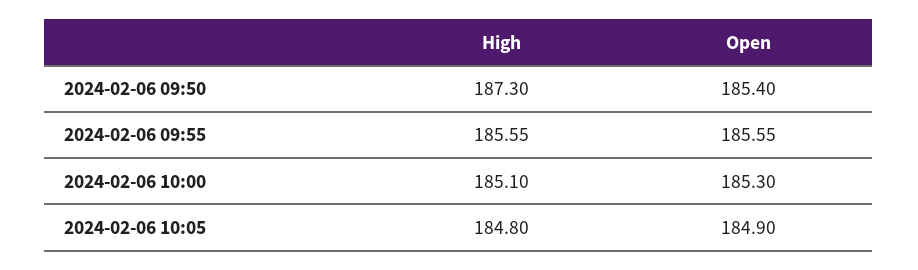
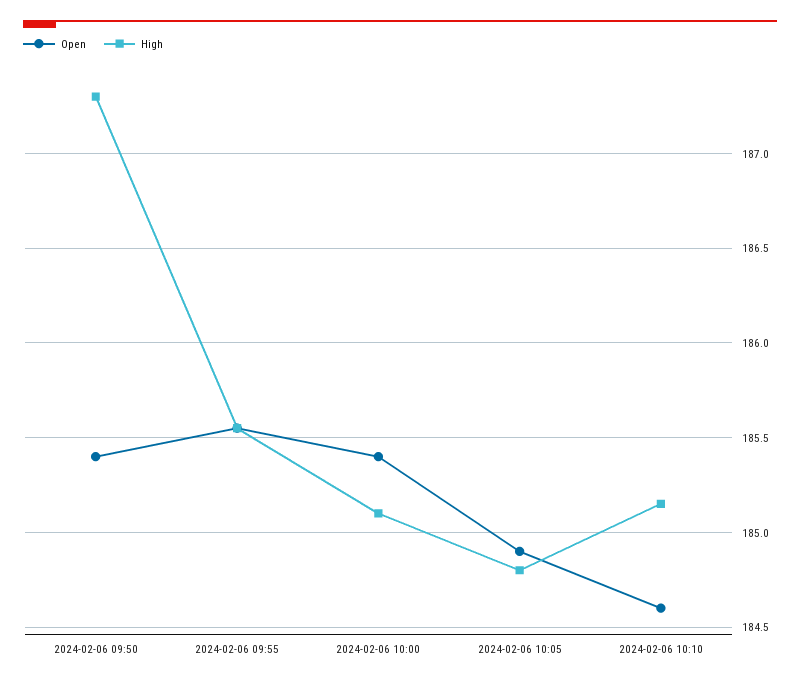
Open, 2024-02-06 10:00: 185.3 -> 185.4
Open, 2024-02-06 10:10: none -> 184.6
High, 2024-02-06 10:10: none -> 185.15

